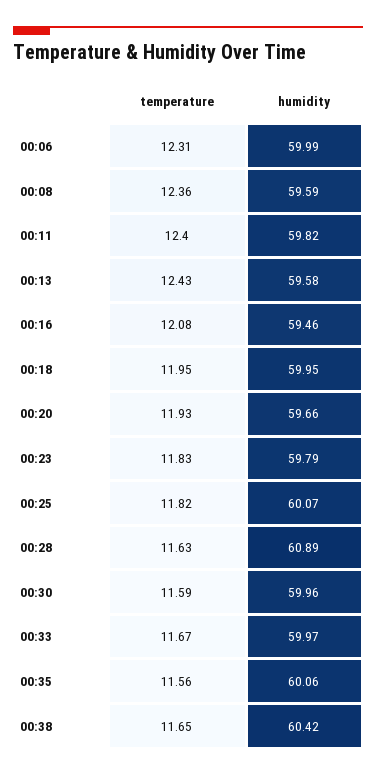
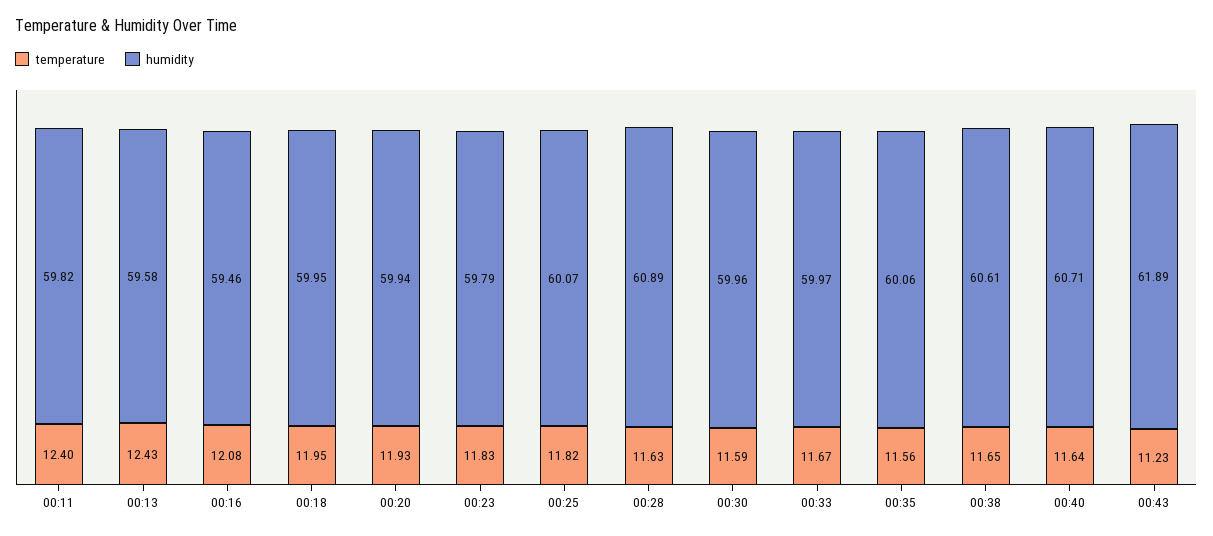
temperature, 00:06: 12.31 -> none
humidity, 00:06: 59.99 -> none
temperature, 00:08: 12.36 -> none
humidity, 00:08: 59.59 -> none
humidity, 00:20: 59.66 -> 59.94
humidity, 00:38: 60.42 -> 60.61
temperature, 00:40: none -> 11.64
humidity, 00:40: none -> 60.71
temperature, 00:43: none -> 11.23
humidity, 00:43: none -> 61.89

